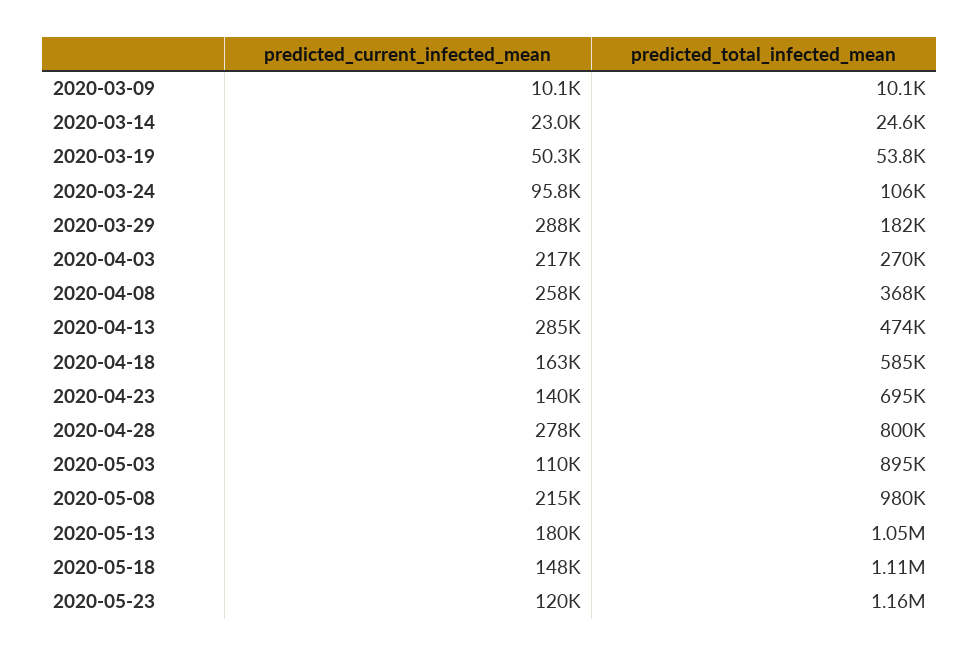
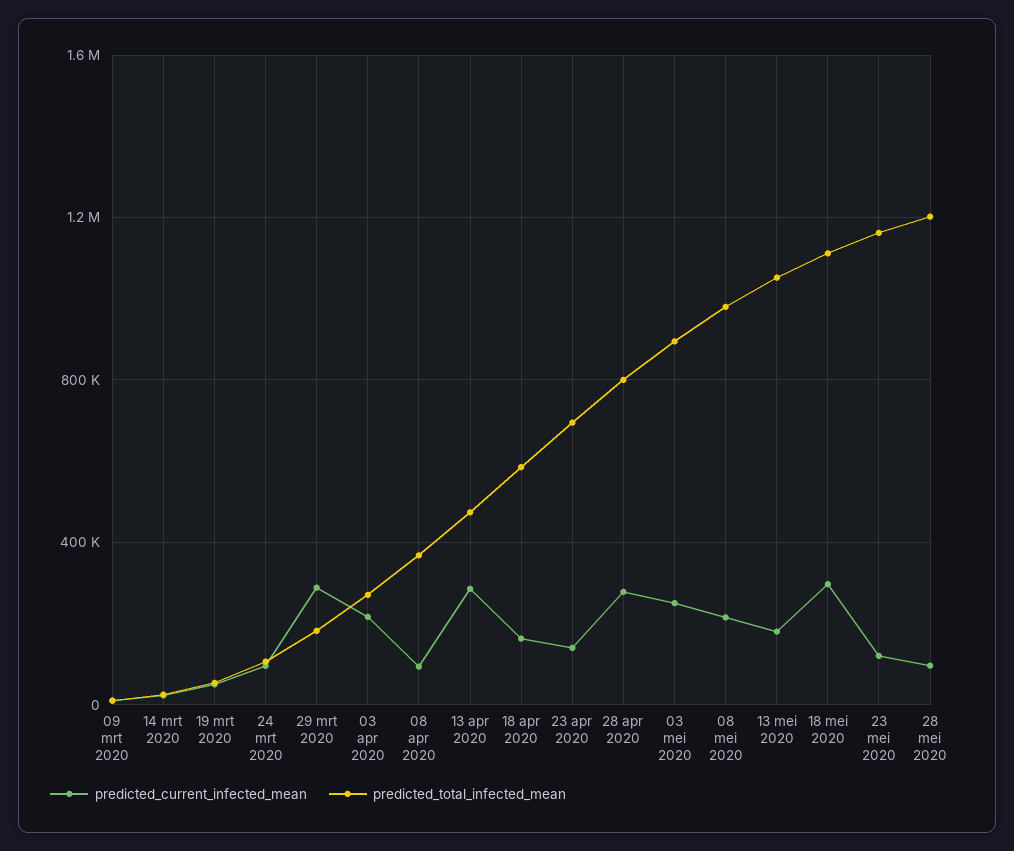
predicted_current_infected_mean, 2020-04-08: 258000 -> 100000
predicted_current_infected_mean, 2020-05-03: 110000 -> 250000
predicted_current_infected_mean, 2020-05-18: 148000 -> 300000
predicted_current_infected_mean, 28 mei 2020: none -> 100000
predicted_total_infected_mean, 28 mei 2020: none -> 1200000

